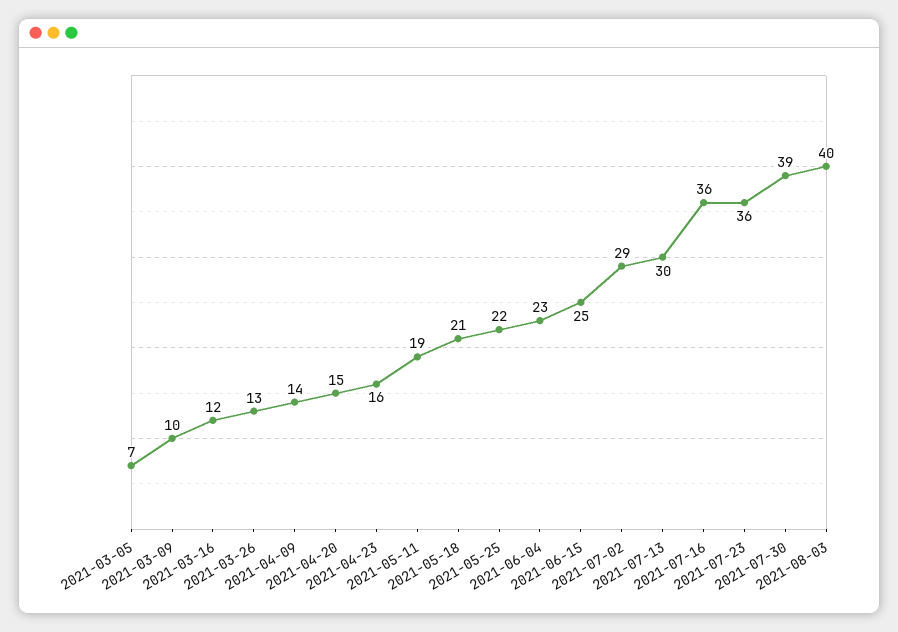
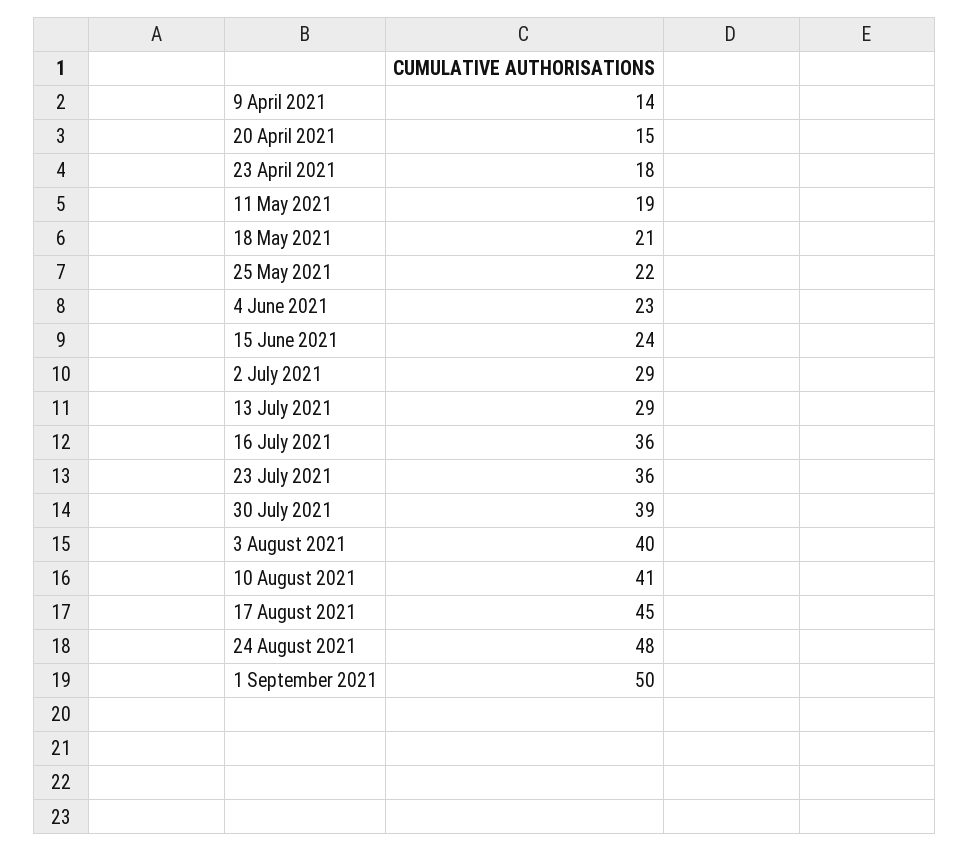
2021-03-05: 7 -> none
2021-03-09: 10 -> none
2021-03-16: 12 -> none
2021-03-26: 13 -> none
2021-04-23: 16 -> 18
2021-06-15: 25 -> 24
2021-07-13: 30 -> 29
10 August 2021: none -> 41
17 August 2021: none -> 45
24 August 2021: none -> 48
1 September 2021: none -> 50

